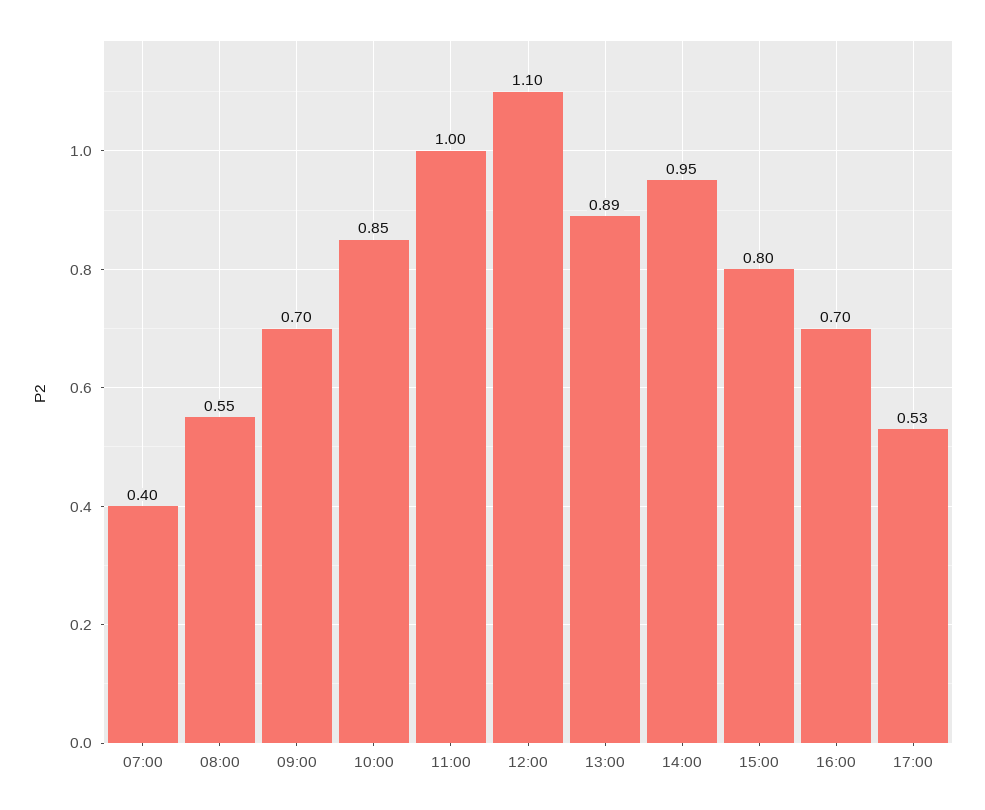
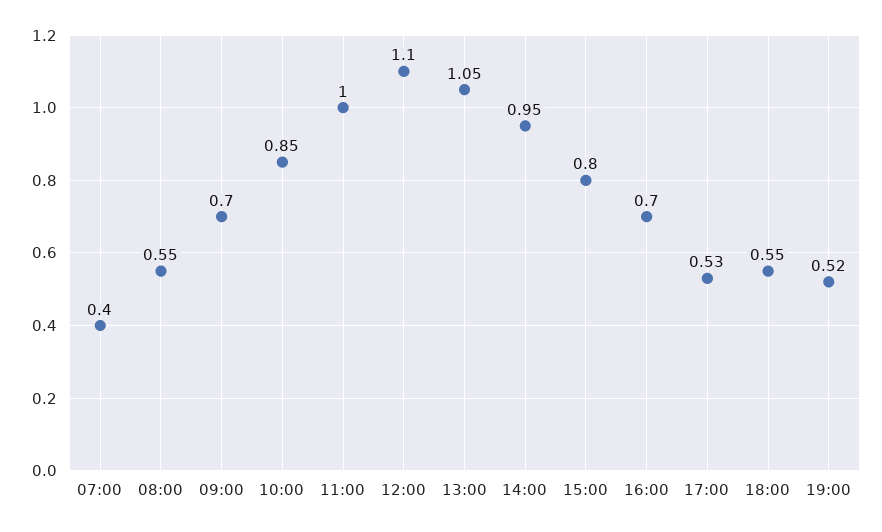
13:00: 0.89 -> 1.05
18:00: none -> 0.55
19:00: none -> 0.52

